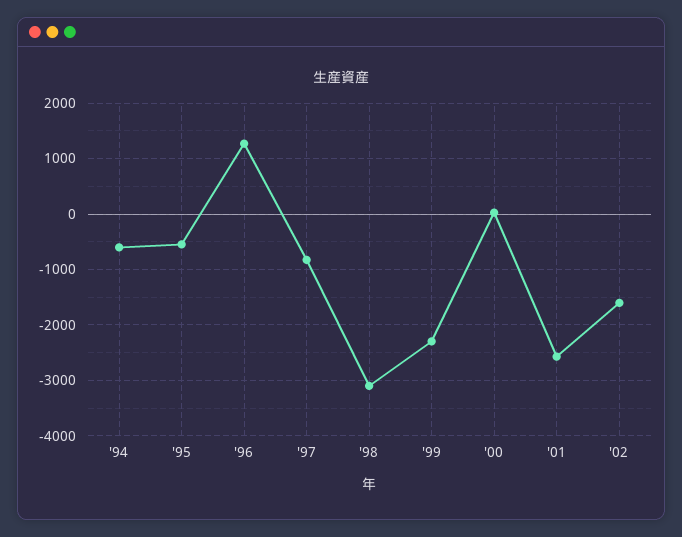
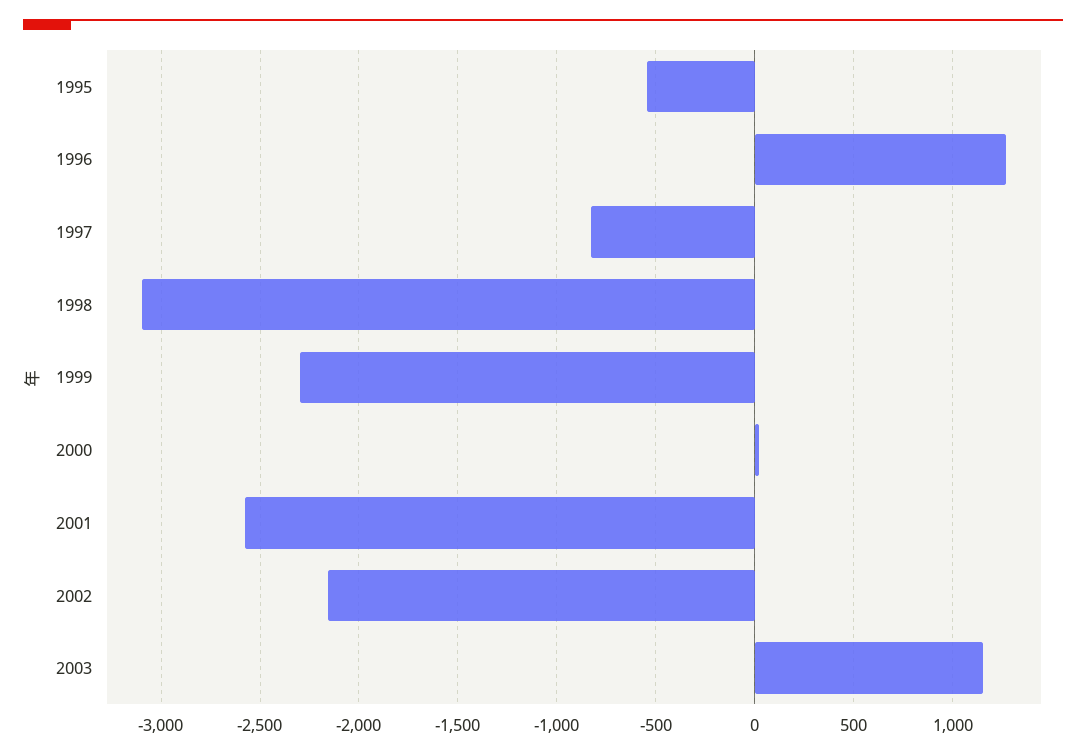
'94: -600 -> none
'02: -1600 -> -2150
2003: none -> 1150

